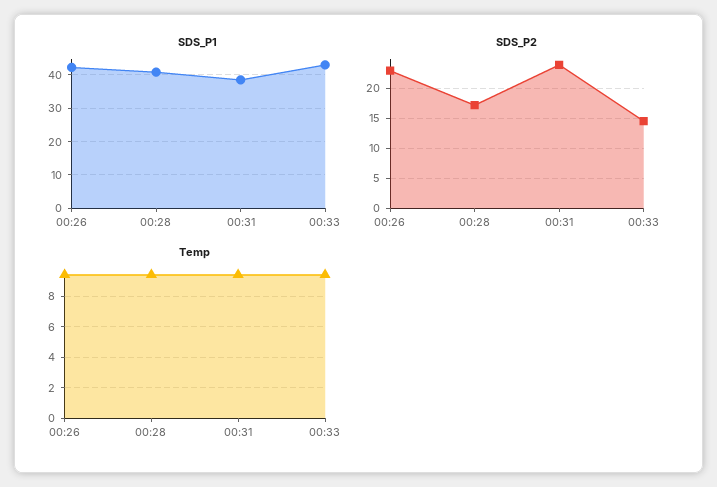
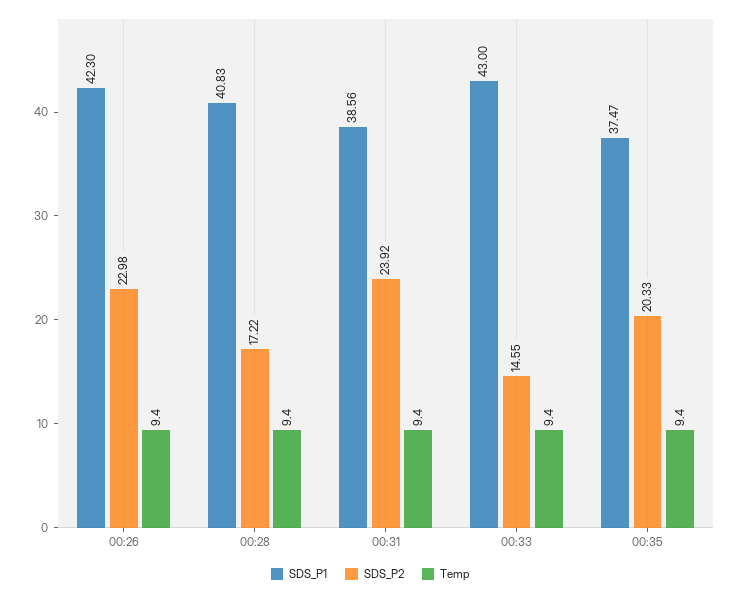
SDS_P1, 00:35: none -> 37.47
SDS_P2, 00:35: none -> 20.33
Temp, 00:35: none -> 9.4

